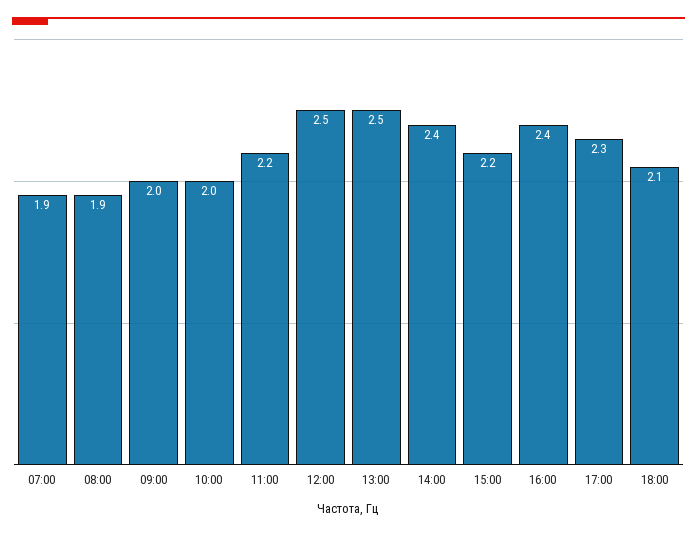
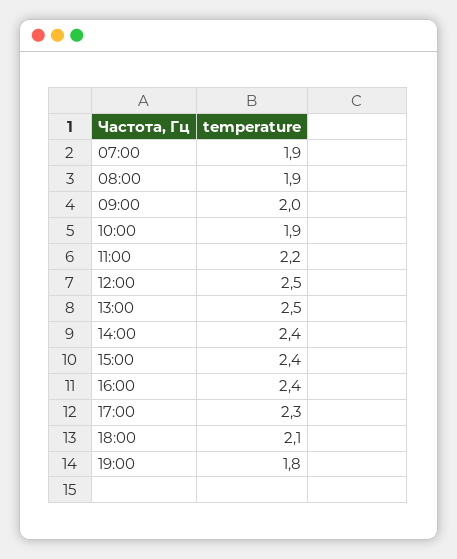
10:00: 2 -> 1.9
15:00: 2.2 -> 2.4
19:00: none -> 1.8

